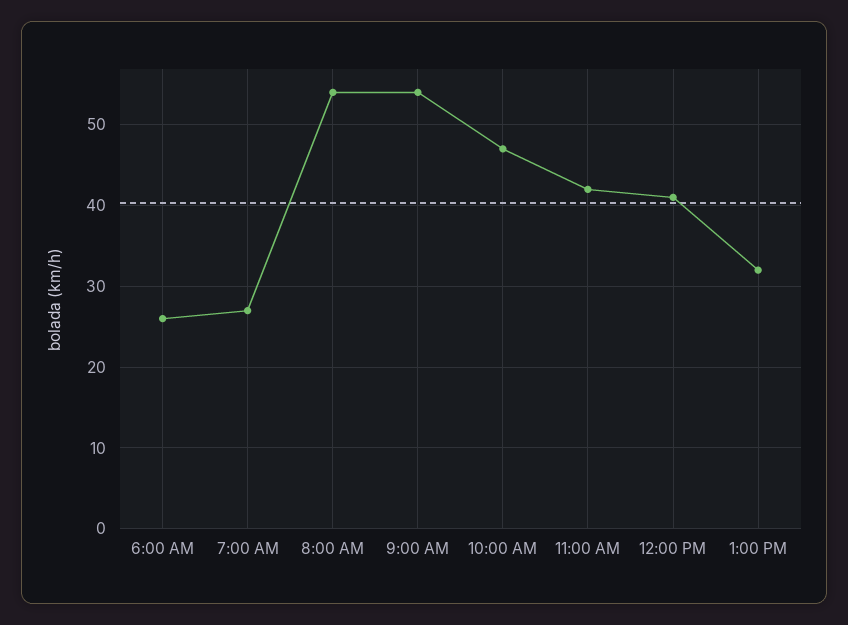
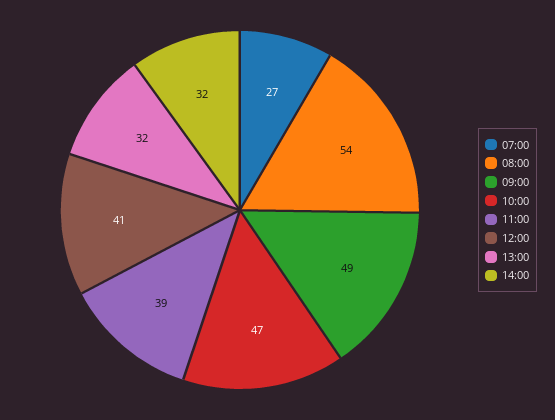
6:00 AM: 26 -> none
9:00 AM: 54 -> 49
11:00 AM: 42 -> 39
14:00: none -> 32

